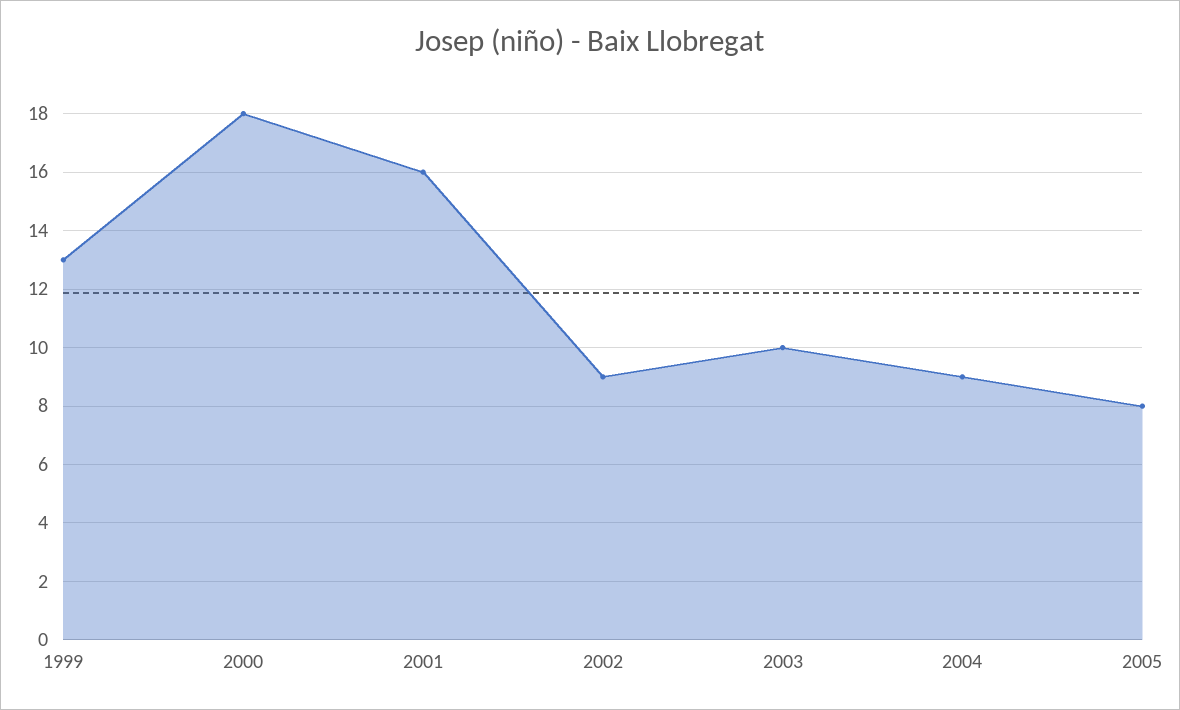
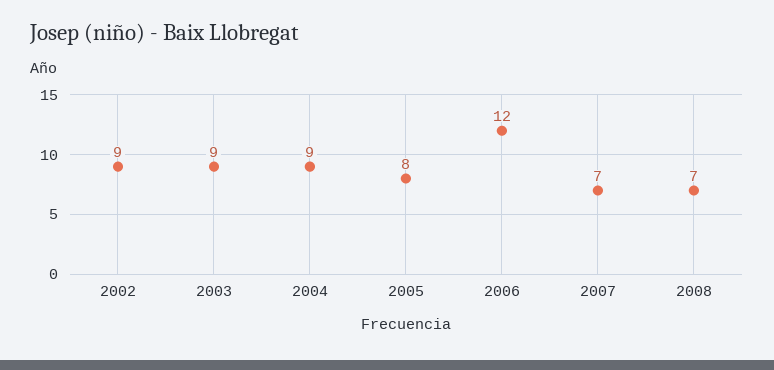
1999: 13 -> none
2000: 18 -> none
2001: 16 -> none
2003: 10 -> 9
2006: none -> 12
2007: none -> 7
2008: none -> 7

